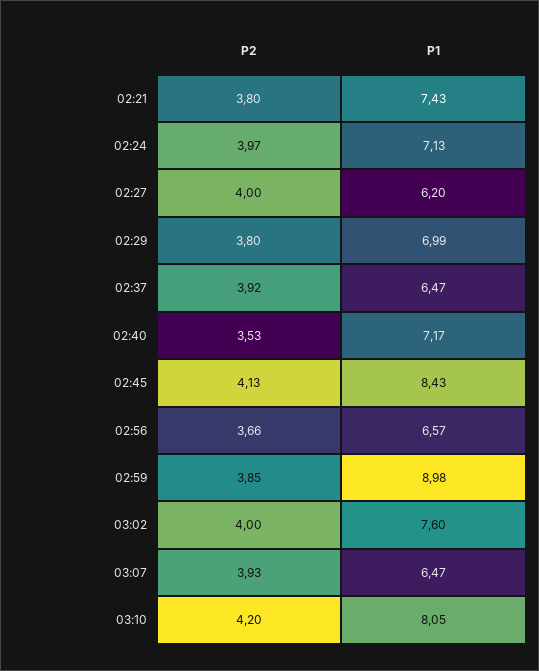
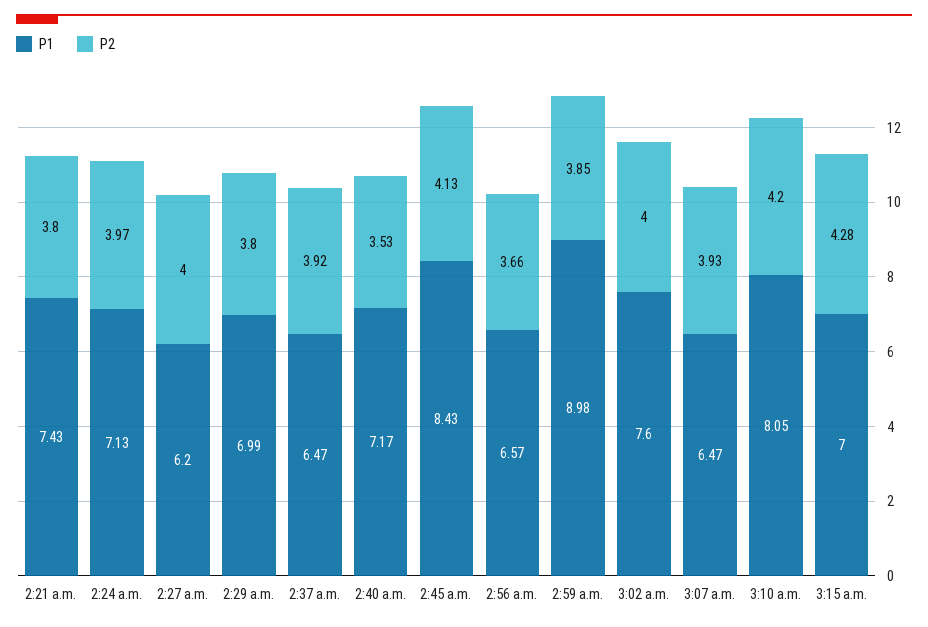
P1, 3:15 a.m.: none -> 7
P2, 3:15 a.m.: none -> 4.28

